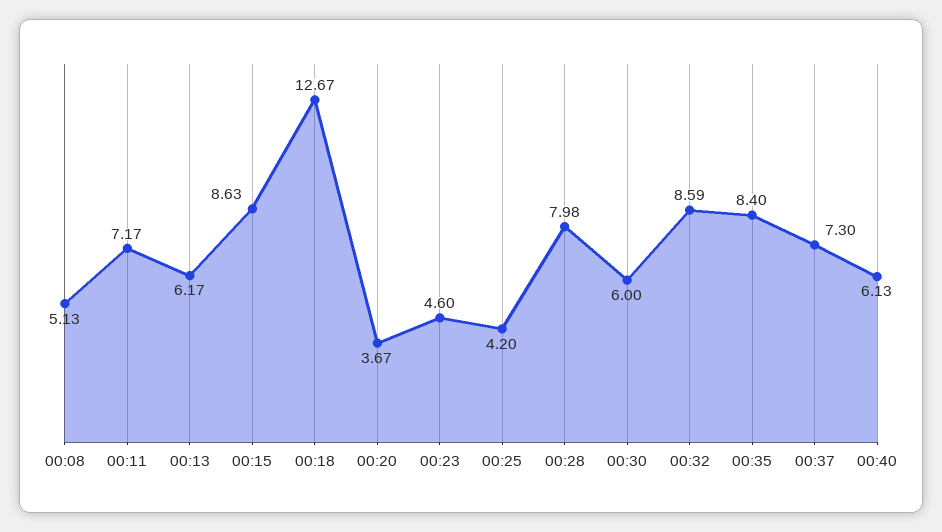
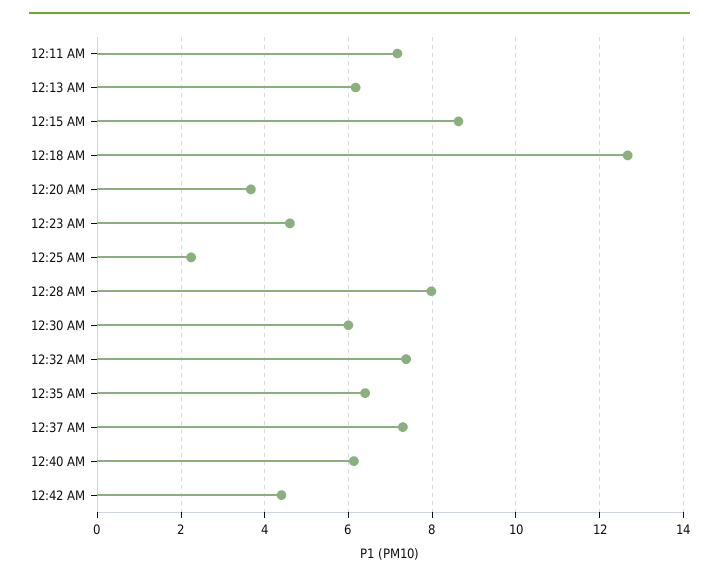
00:08: 5.13 -> none
00:25: 4.2 -> 2.2
00:32: 8.59 -> 7.4
00:35: 8.4 -> 6.4
12:42 AM: none -> 4.4

